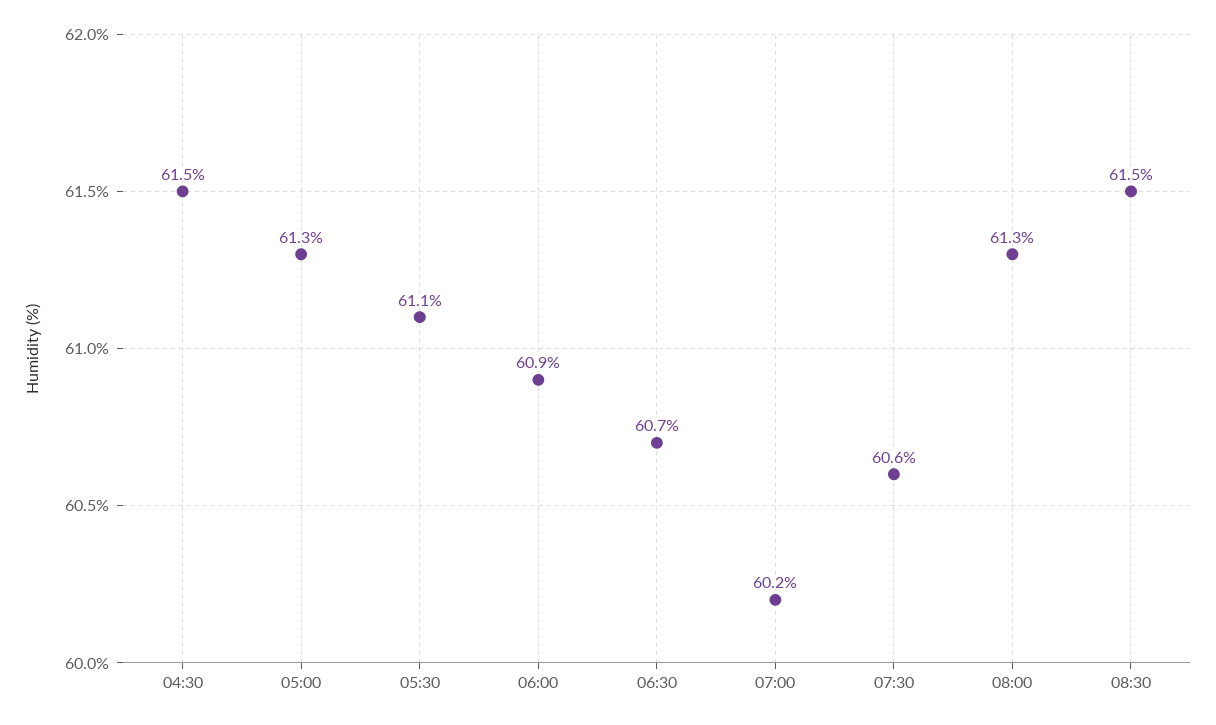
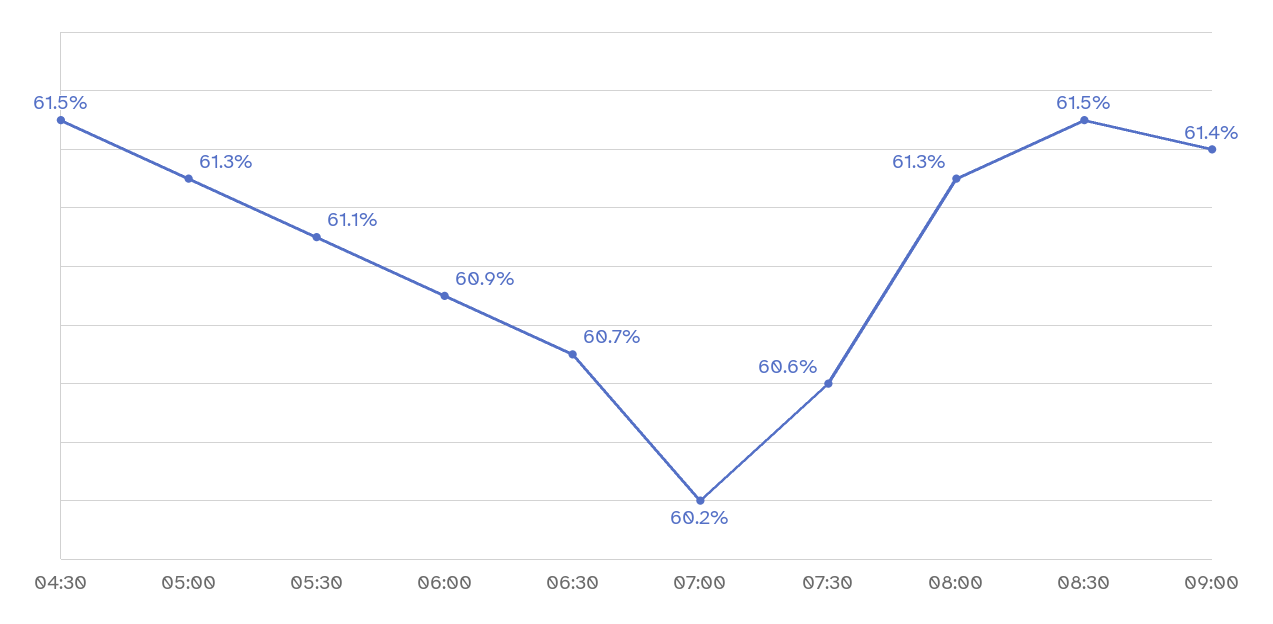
09:00: none -> 61.4

